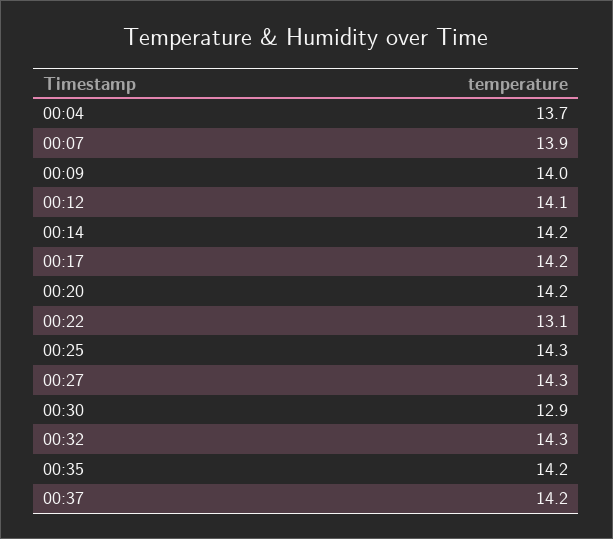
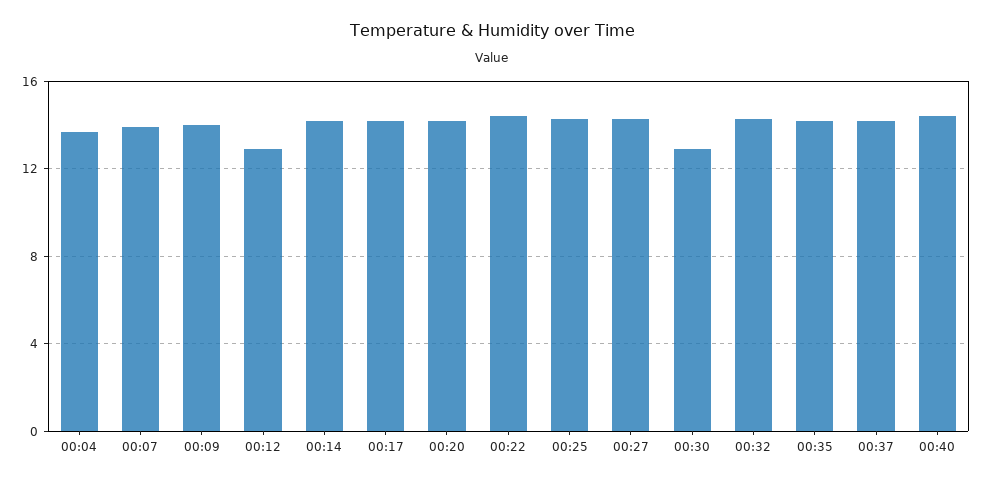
00:12: 14.1 -> 13
00:22: 13.1 -> 14.5
00:40: none -> 14.5

